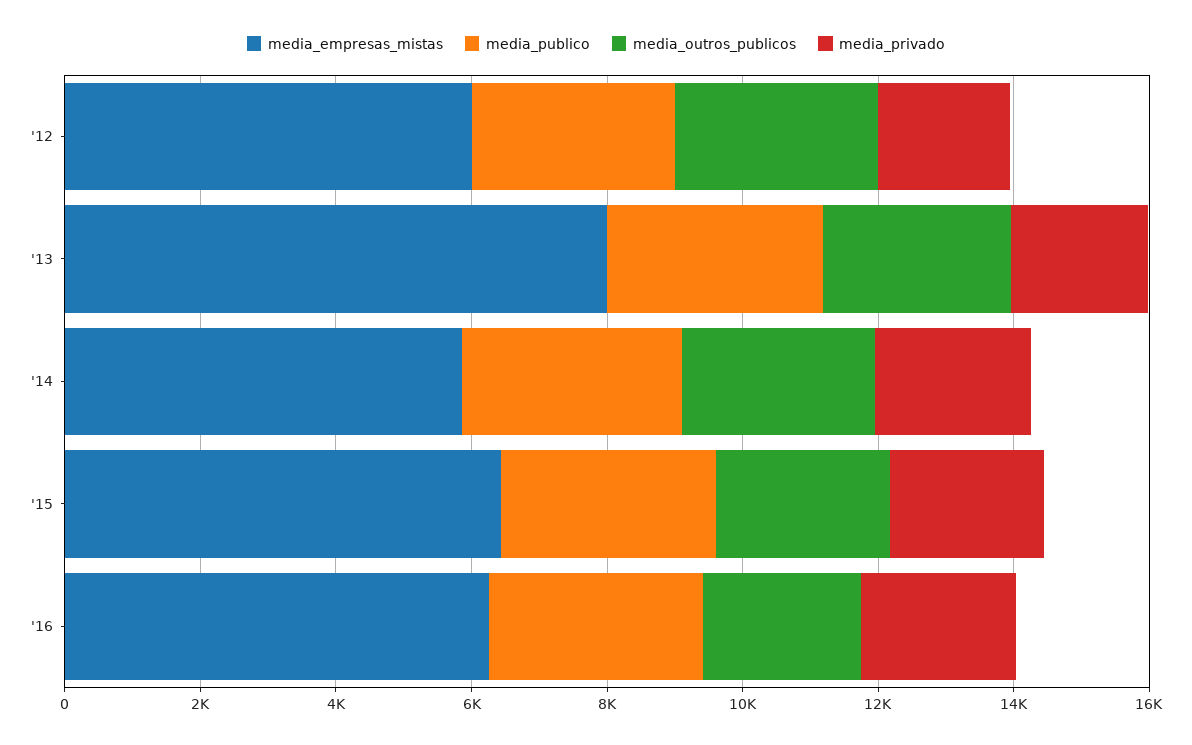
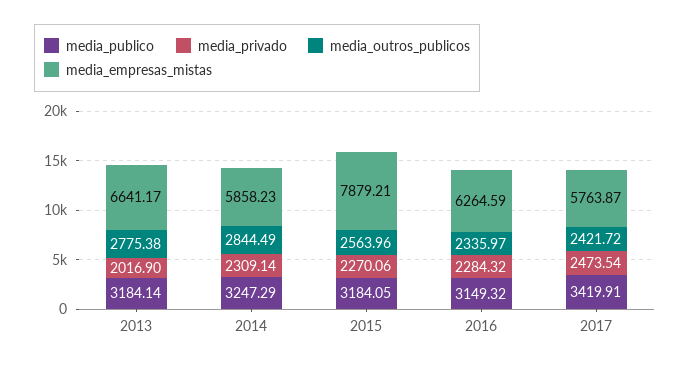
media_empresas_mistas, '12: 6000 -> none
media_publico, '12: 3000 -> none
media_outros_publicos, '12: 3000 -> none
media_privado, '12: 2000 -> none
media_empresas_mistas, '13: 8000 -> 6641.17
media_empresas_mistas, '15: 6500 -> 7879.21
media_publico, 2017: none -> 3419.91
media_privado, 2017: none -> 2473.54
media_outros_publicos, 2017: none -> 2421.72
media_empresas_mistas, 2017: none -> 5763.87

